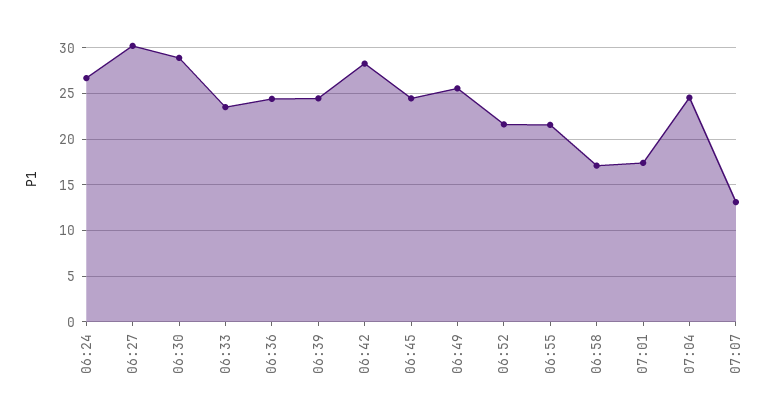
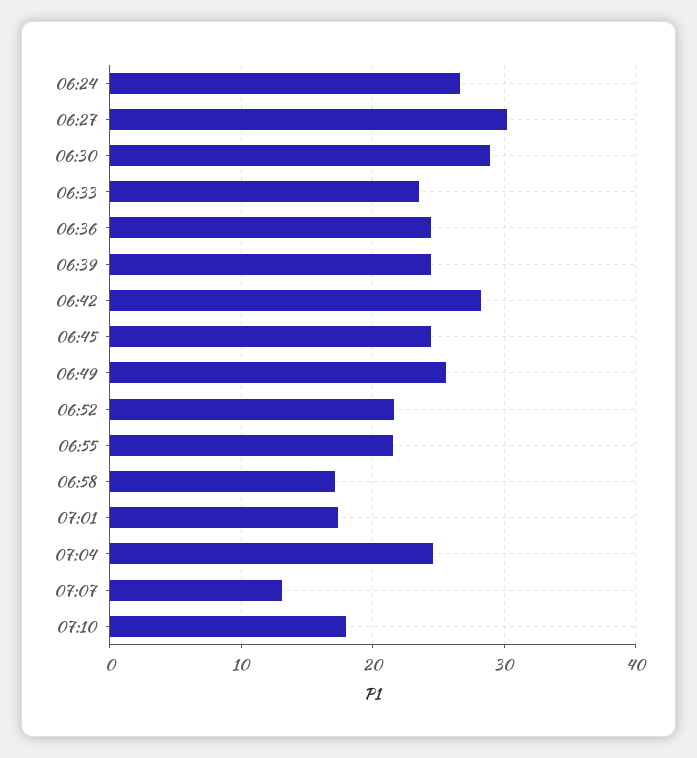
07:10: none -> 18

